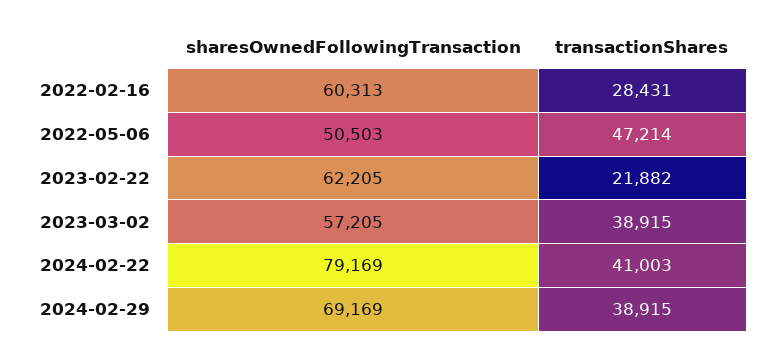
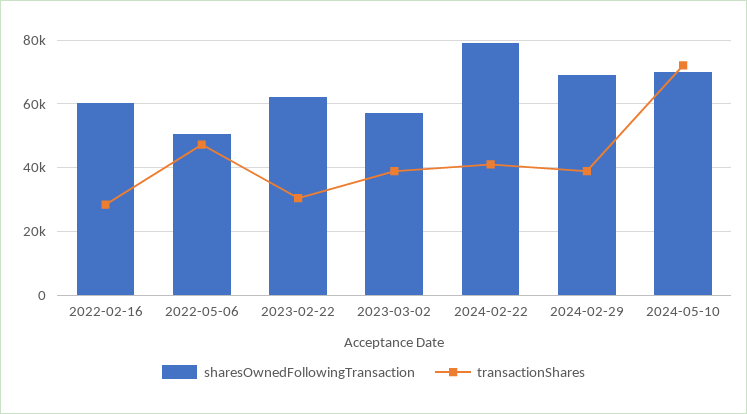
transactionShares, 2023-02-22: 21882 -> 30000
sharesOwnedFollowingTransaction, 2024-05-10: none -> 70000
transactionShares, 2024-05-10: none -> 72000

